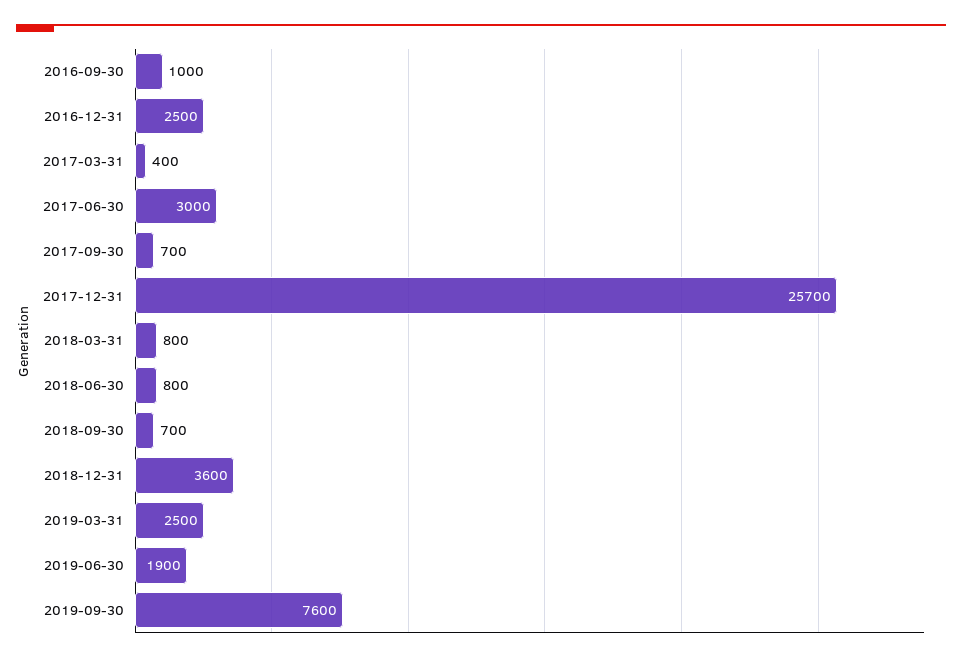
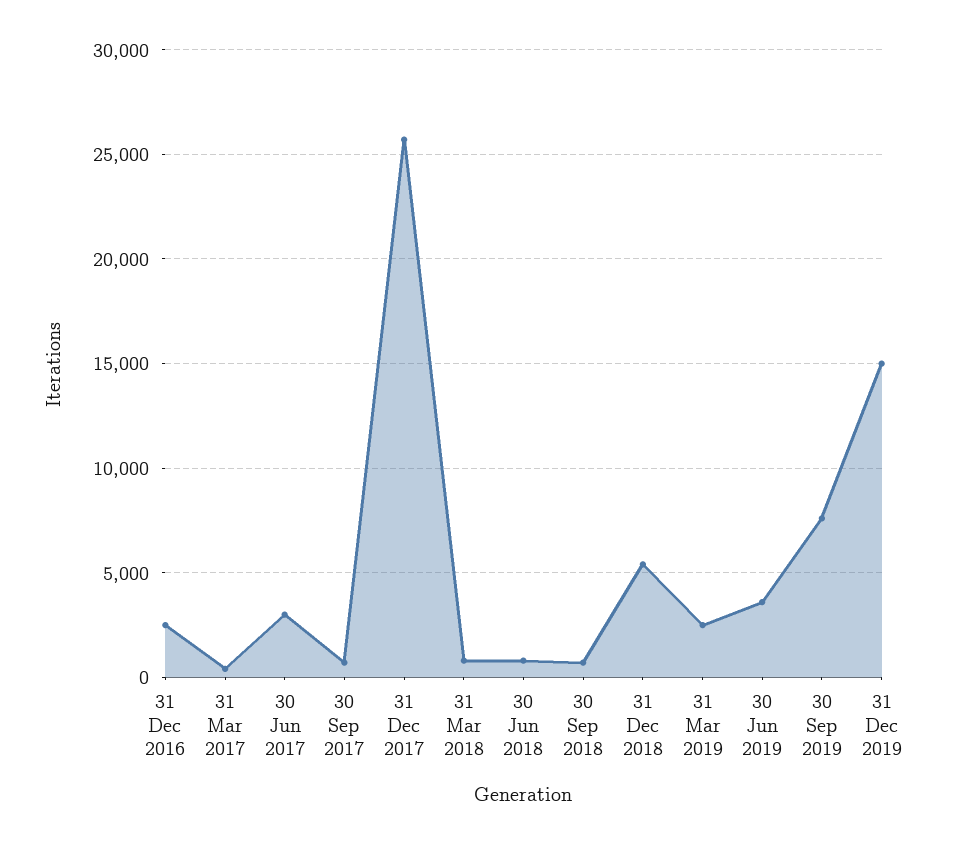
2016-09-30: 1000 -> none
2018-12-31: 3600 -> 5500
2019-06-30: 1900 -> 3500
31 Dec 2019: none -> 15000

